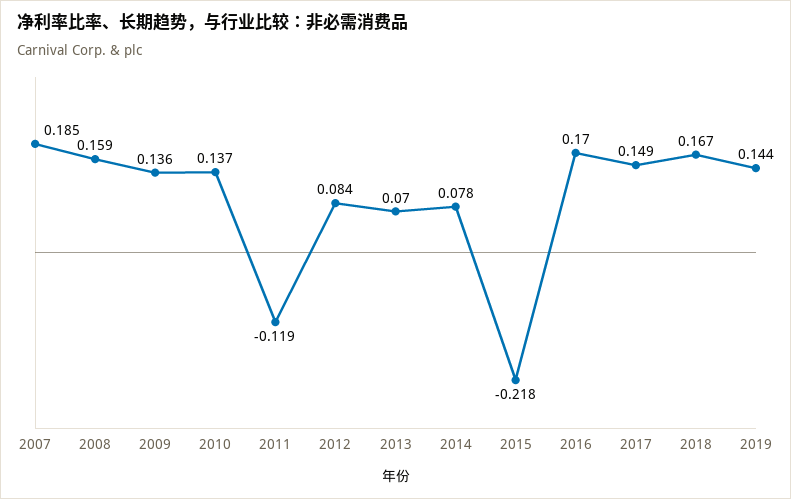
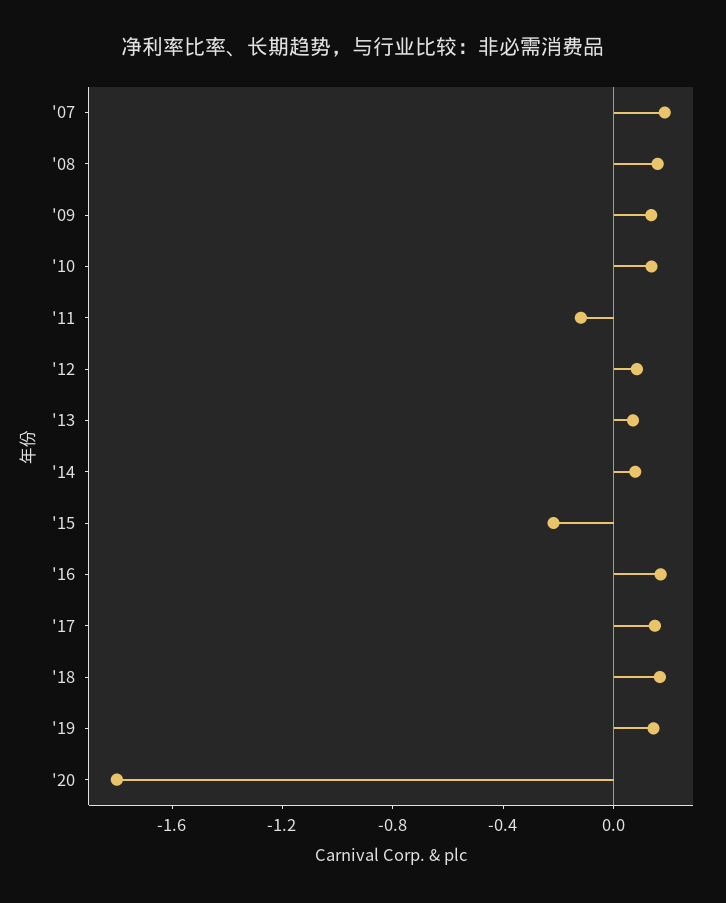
'20: none -> -1.8

